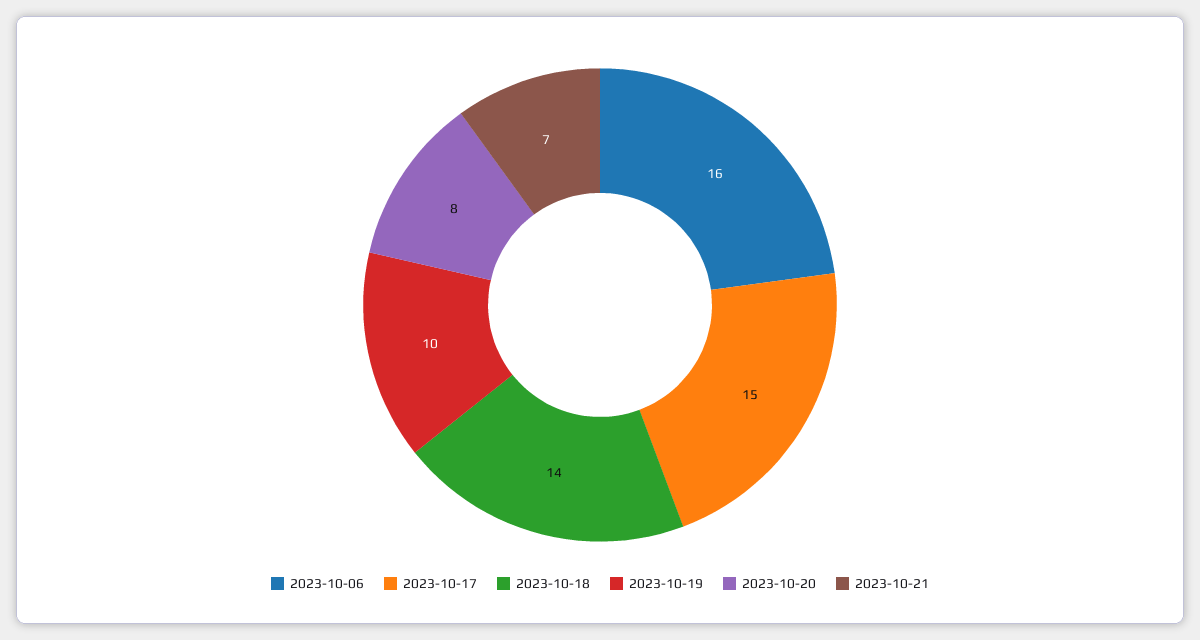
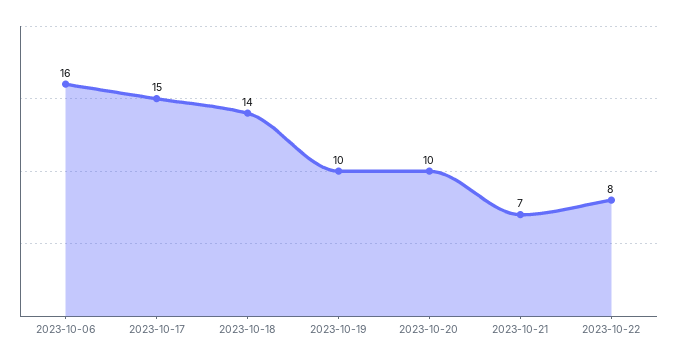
2023-10-20: 8 -> 10
2023-10-22: none -> 8

